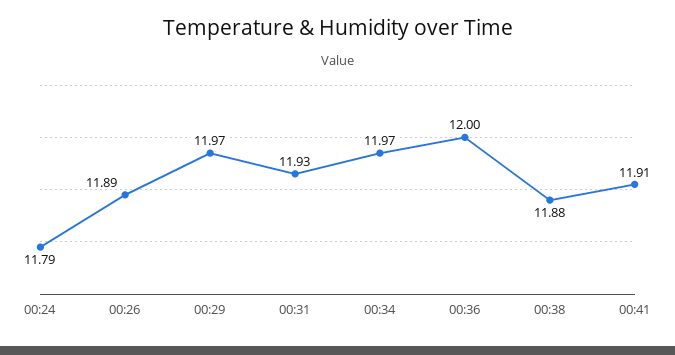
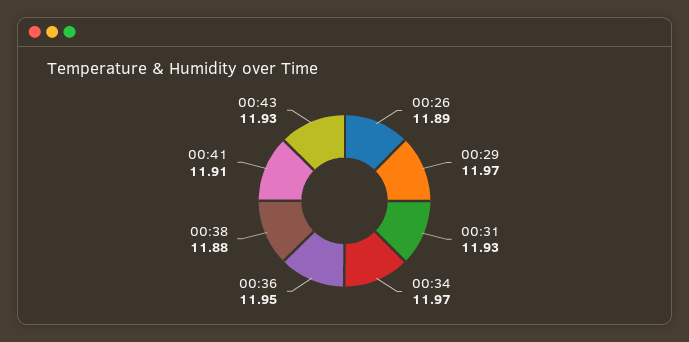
00:24: 11.79 -> none
00:36: 12 -> 11.95
00:43: none -> 11.93

